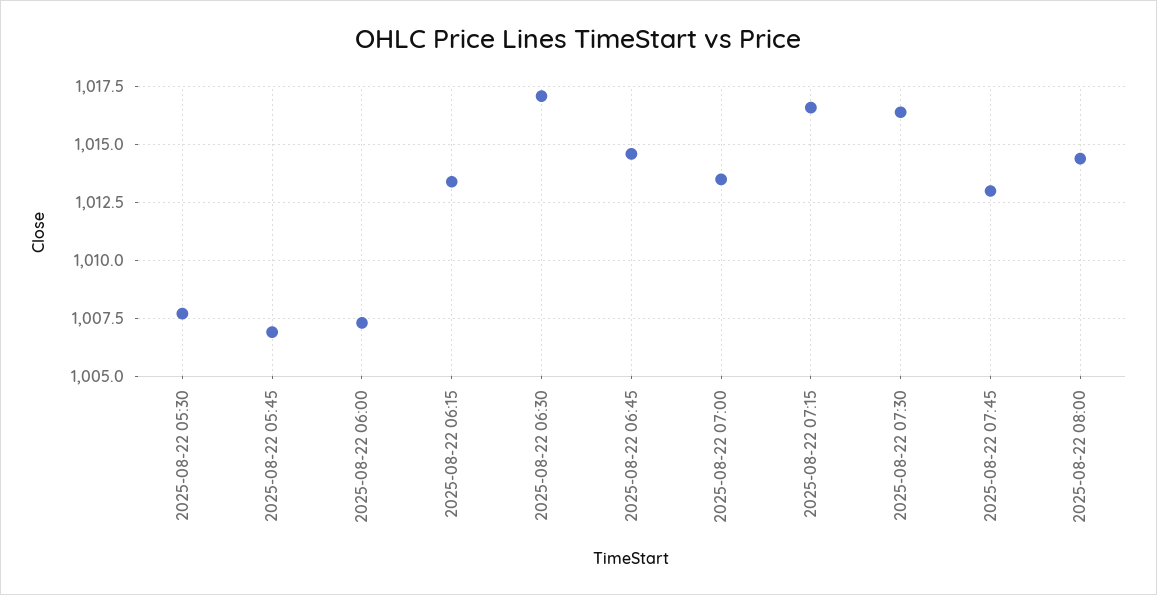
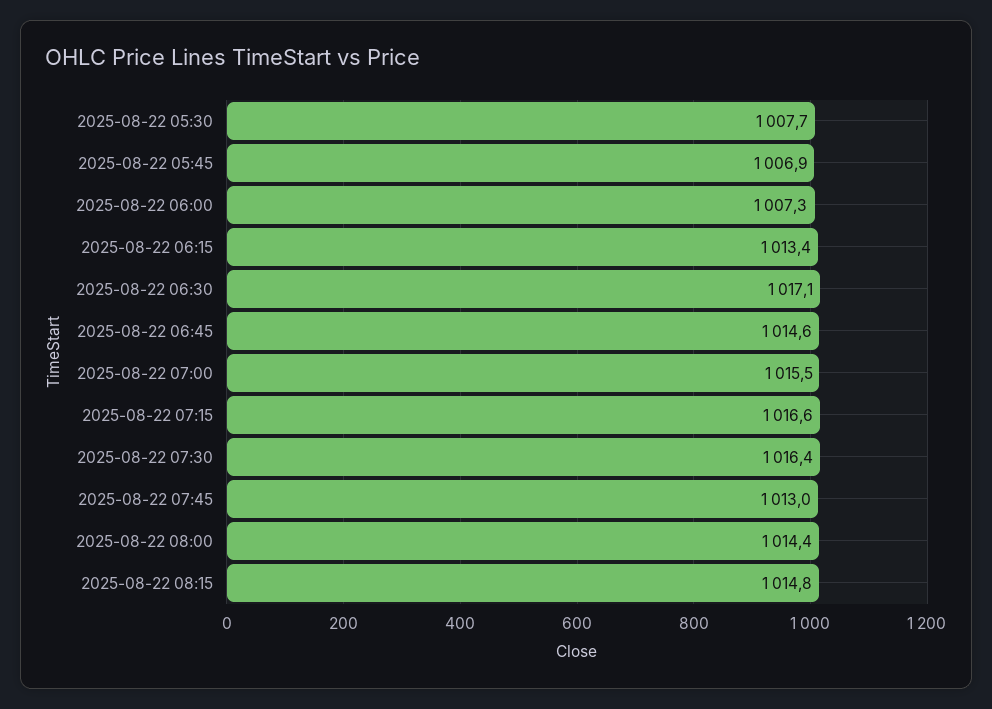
2025-08-22 07:00: 1013.5 -> 1015.5
2025-08-22 08:15: none -> 1014.8

